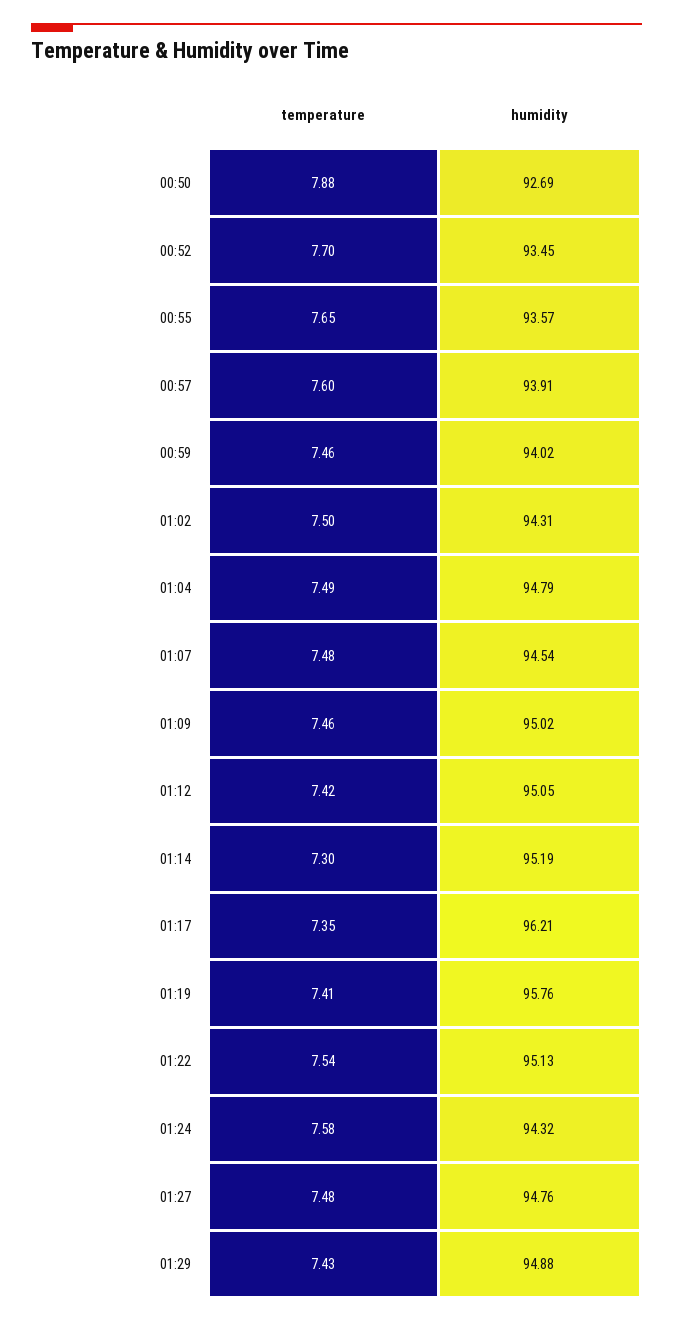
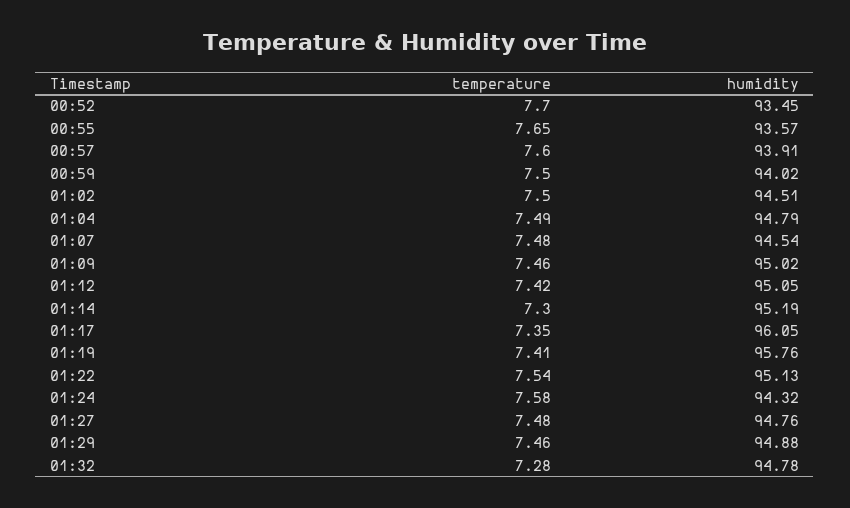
temperature, 00:50: 7.88 -> none
humidity, 00:50: 92.69 -> none
temperature, 00:59: 7.46 -> 7.5
humidity, 01:02: 94.31 -> 94.51
humidity, 01:17: 96.21 -> 96.05
temperature, 01:29: 7.43 -> 7.46
temperature, 01:32: none -> 7.28
humidity, 01:32: none -> 94.78

